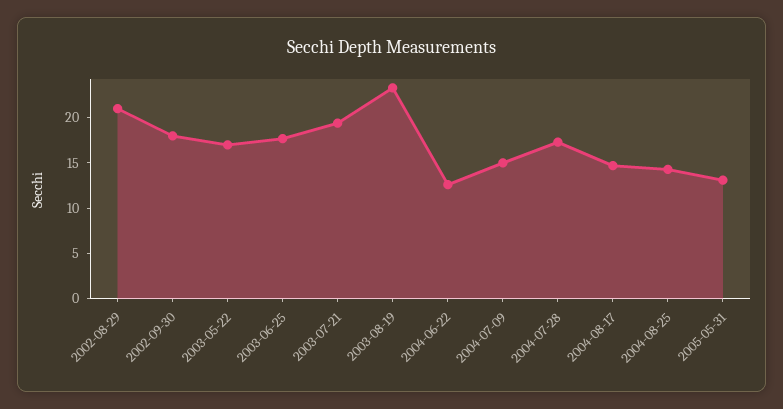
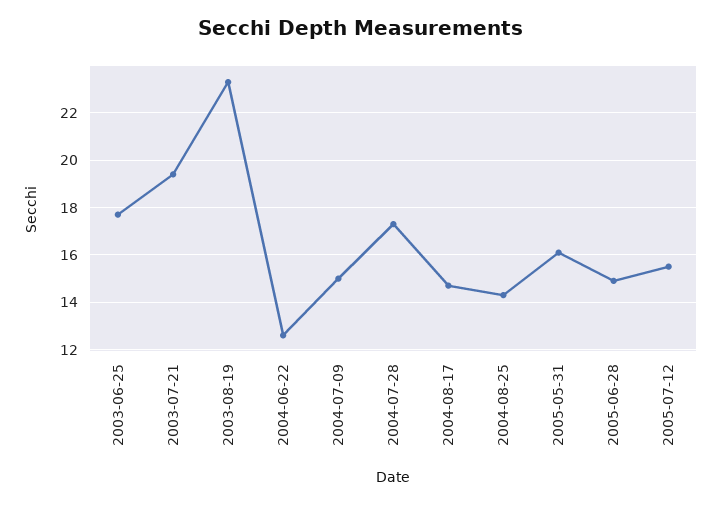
2002-08-29: 21 -> none
2002-09-30: 18 -> none
2003-05-22: 17 -> none
2005-05-31: 13 -> 16
2005-06-28: none -> 15
2005-07-12: none -> 15.5

